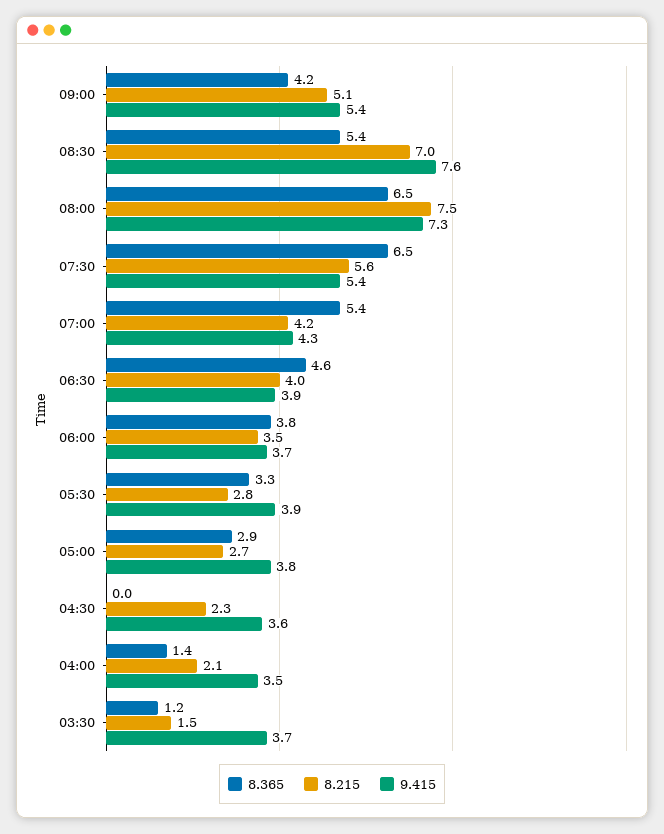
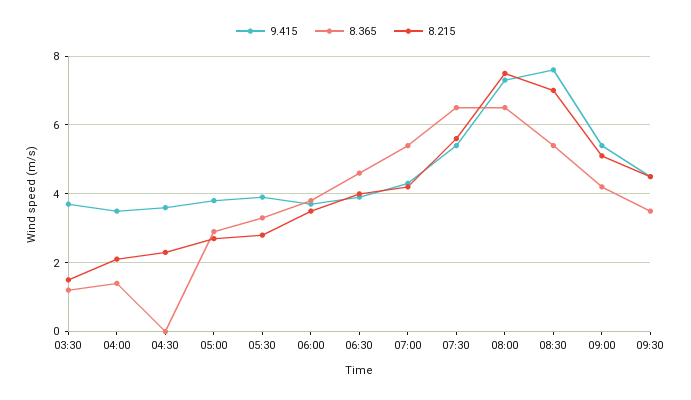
9.415, 09:30: none -> 4.5
8.365, 09:30: none -> 3.5
8.215, 09:30: none -> 4.5

